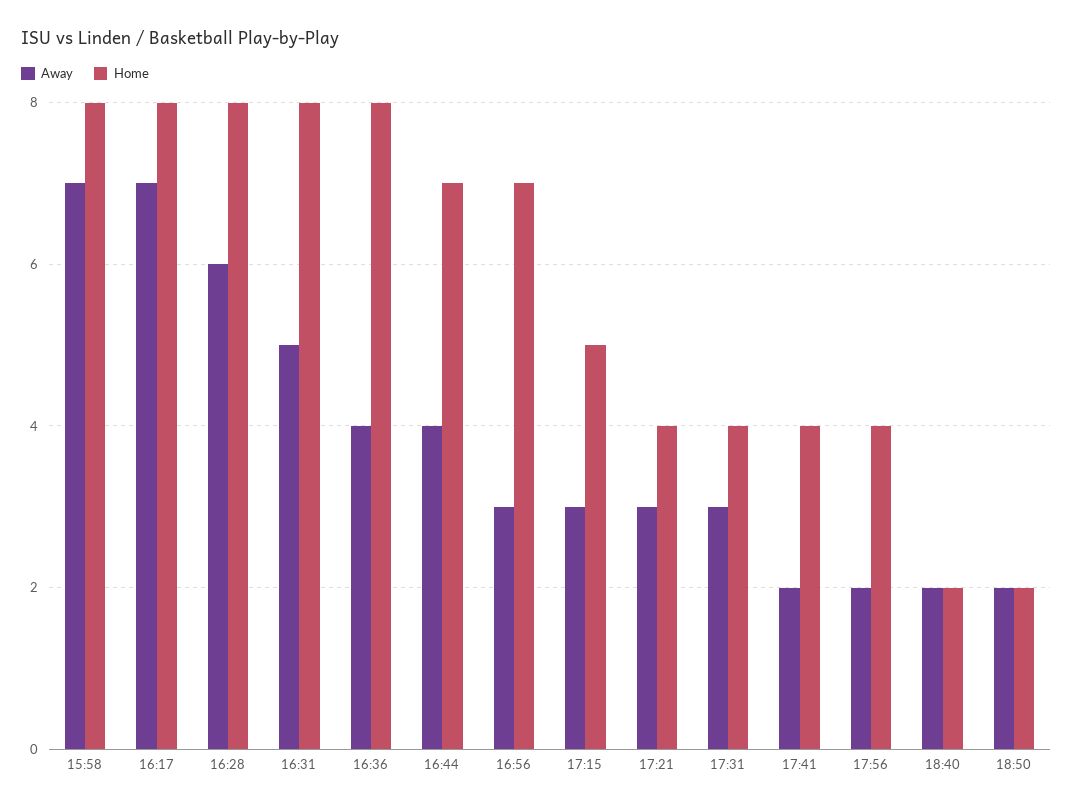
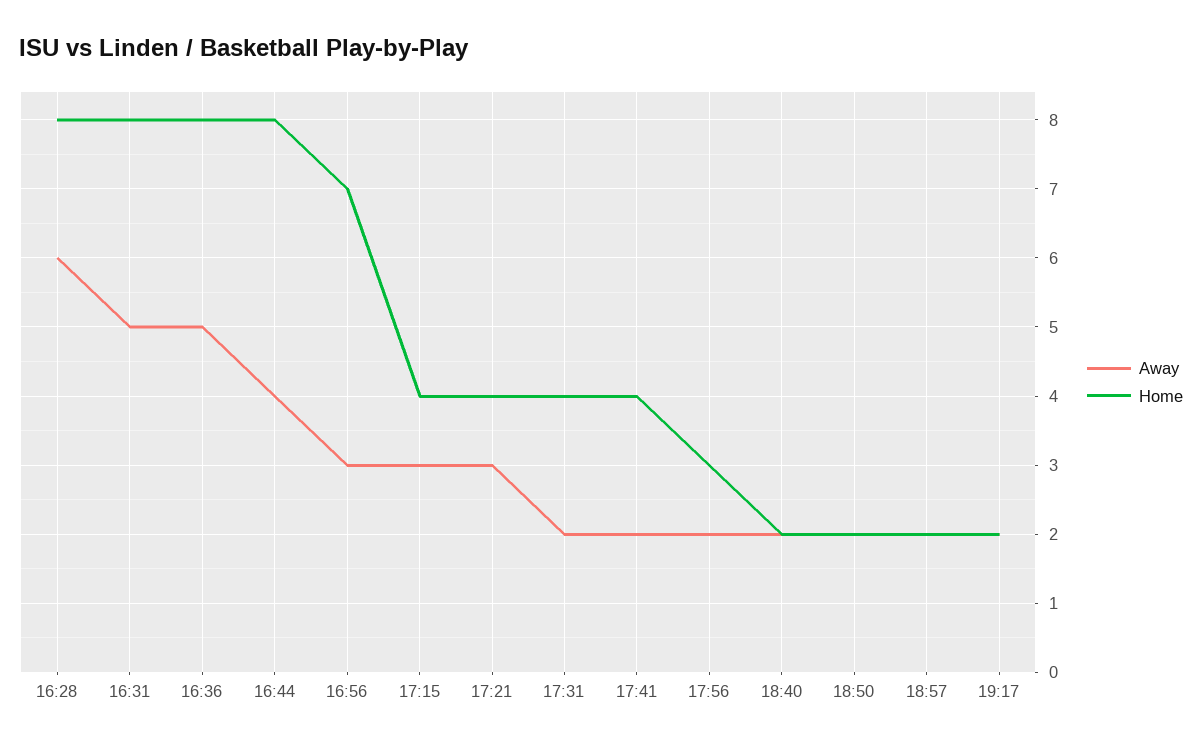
Away, 15:58: 7 -> none
Home, 15:58: 8 -> none
Away, 16:17: 7 -> none
Home, 16:17: 8 -> none
Away, 16:36: 4 -> 5
Home, 16:44: 7 -> 8
Home, 17:15: 5 -> 4
Away, 17:31: 3 -> 2
Home, 17:56: 4 -> 3
Away, 18:57: none -> 2
Home, 18:57: none -> 2
Away, 19:17: none -> 2
Home, 19:17: none -> 2

